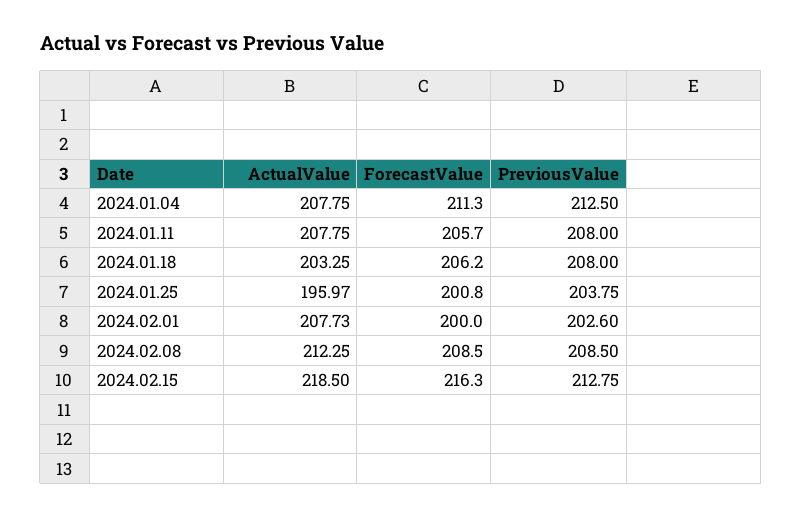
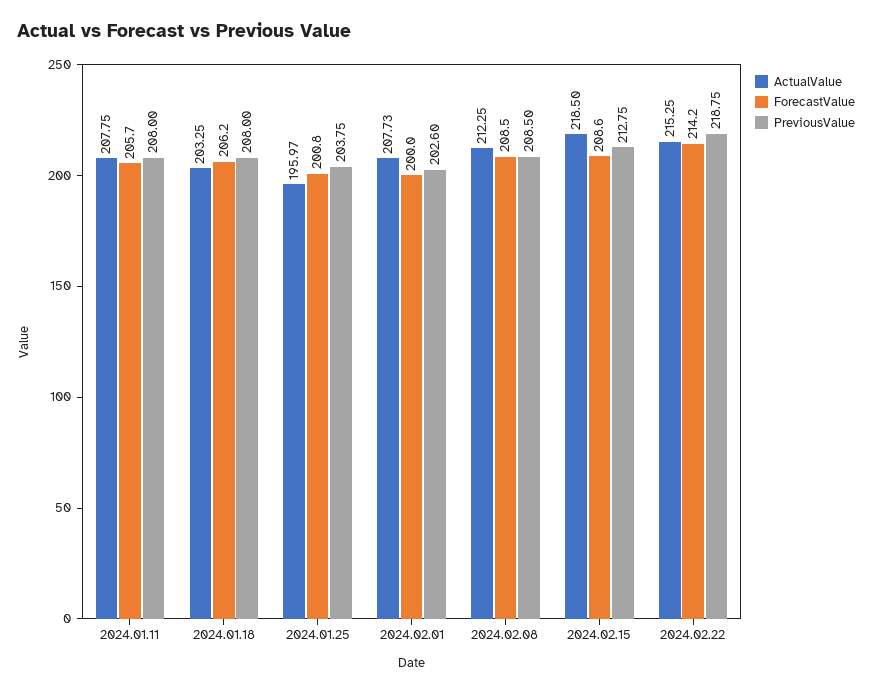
ActualValue, 2024.01.04: 207.75 -> none
ForecastValue, 2024.01.04: 211.3 -> none
PreviousValue, 2024.01.04: 212.5 -> none
ForecastValue, 2024.02.15: 216.3 -> 208.6
ActualValue, 2024.02.22: none -> 215.25
ForecastValue, 2024.02.22: none -> 214.2
PreviousValue, 2024.02.22: none -> 218.75

